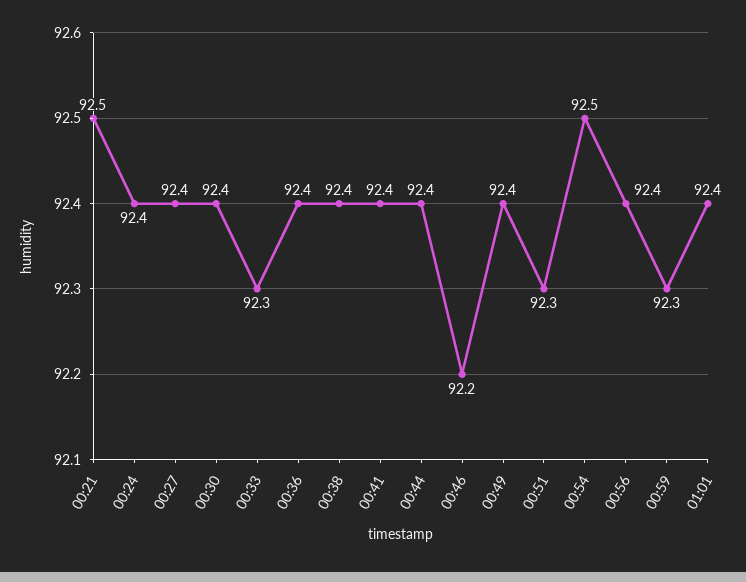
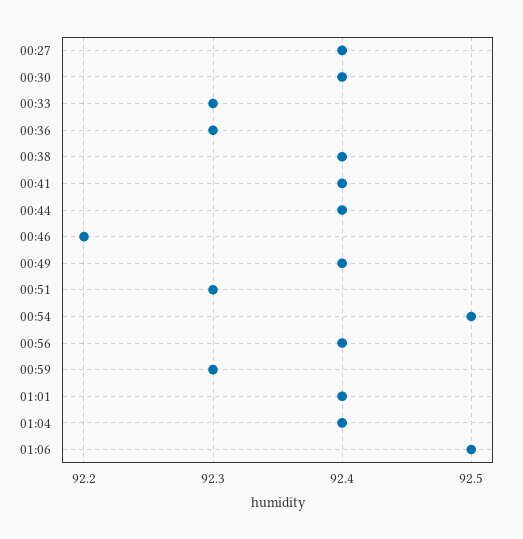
00:21: 92.5 -> none
00:24: 92.4 -> none
00:36: 92.4 -> 92.3
01:04: none -> 92.4
01:06: none -> 92.5

